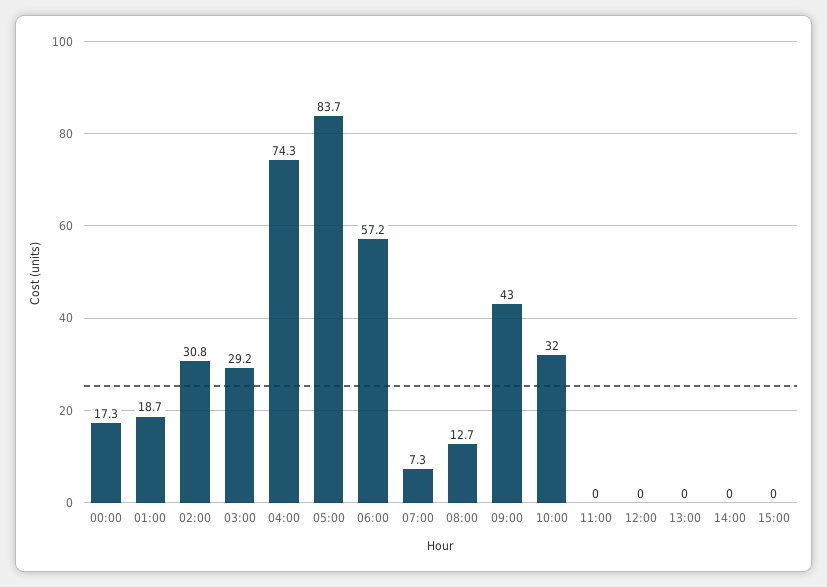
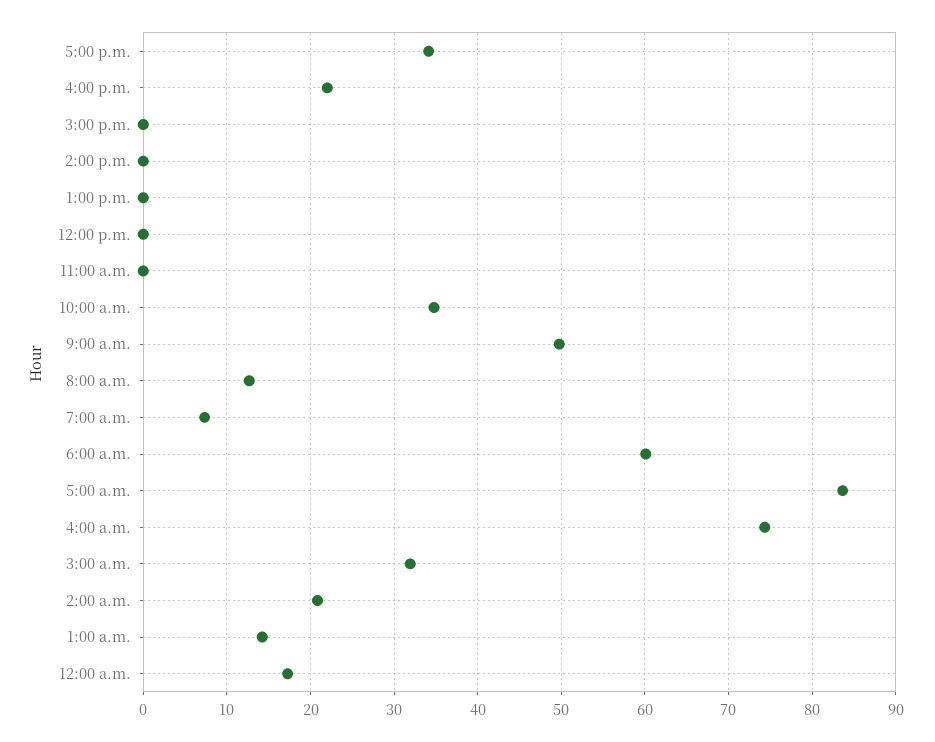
01:00: 18.7 -> 14
02:00: 30.8 -> 21
03:00: 29.2 -> 32
06:00: 57.2 -> 60
09:00: 43 -> 50
10:00: 32 -> 35
5:00 p.m.: none -> 34
4:00 p.m.: none -> 22

